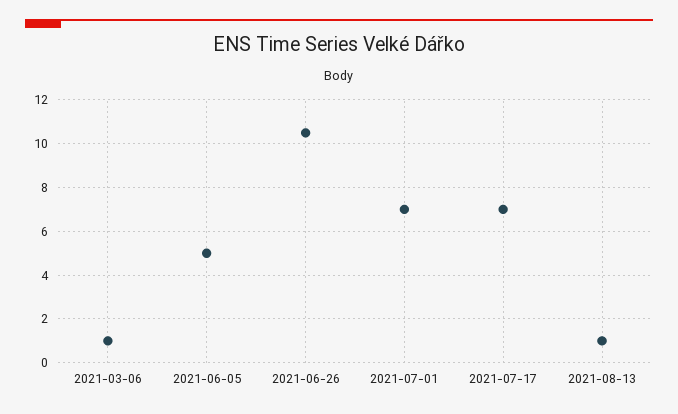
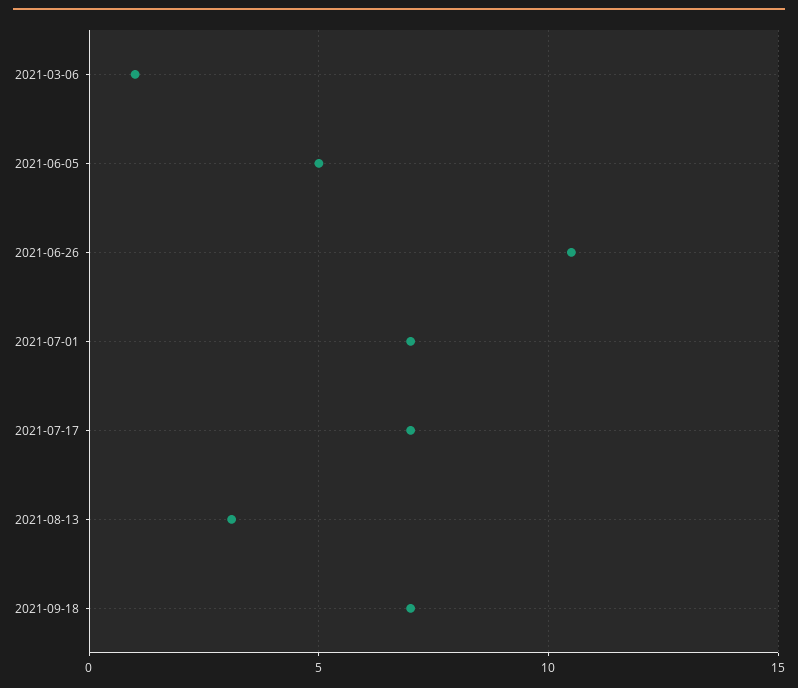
2021-08-13: 1 -> 3
2021-09-18: none -> 7

